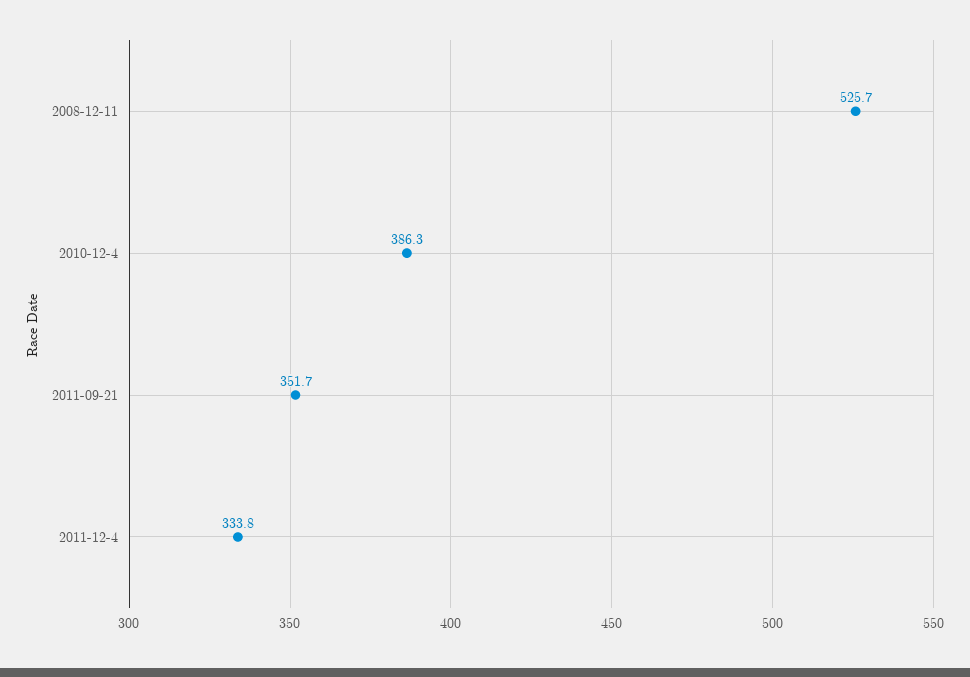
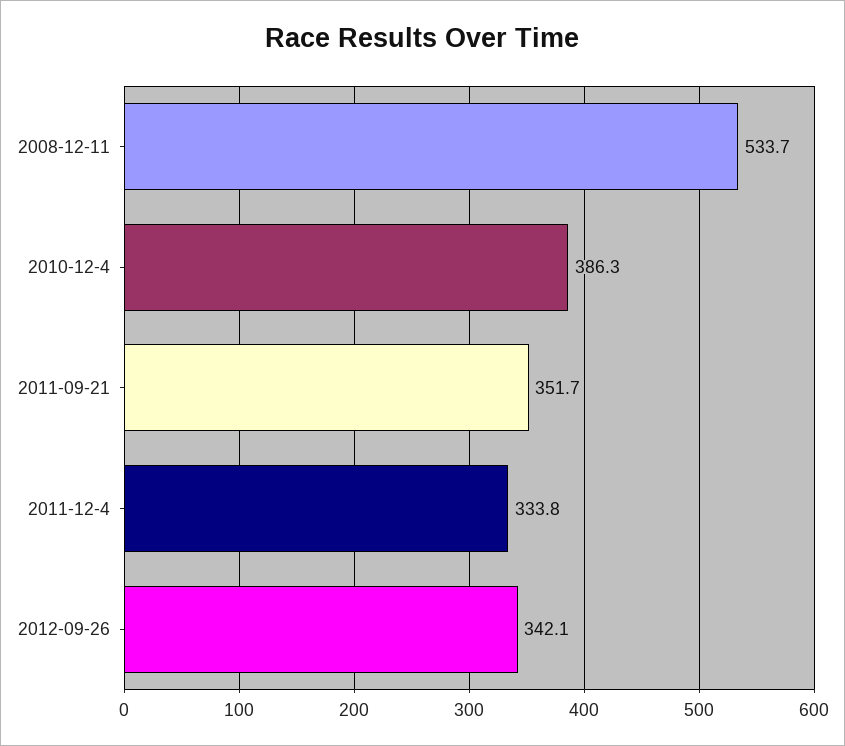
2008-12-11: 525.7 -> 533.7
2012-09-26: none -> 342.1

